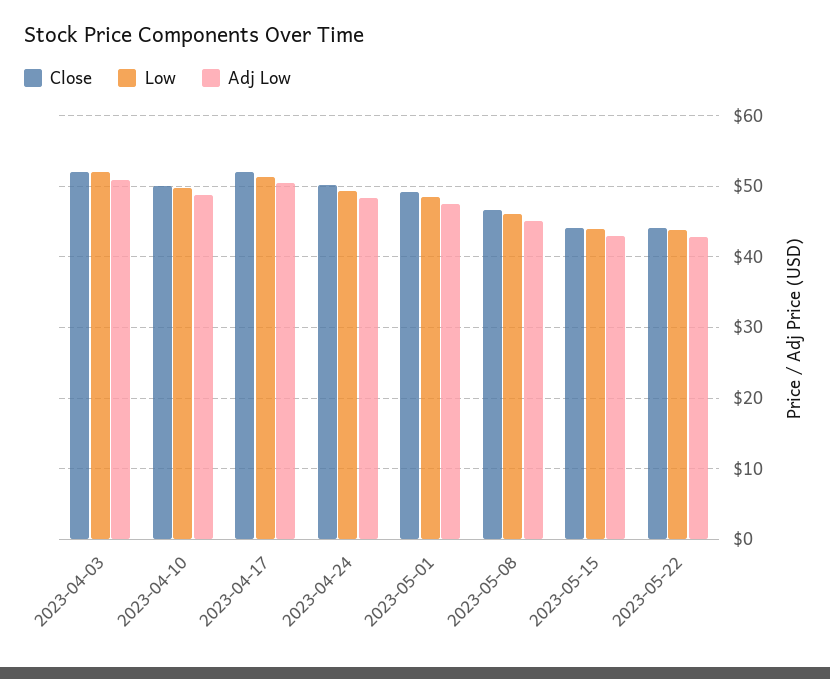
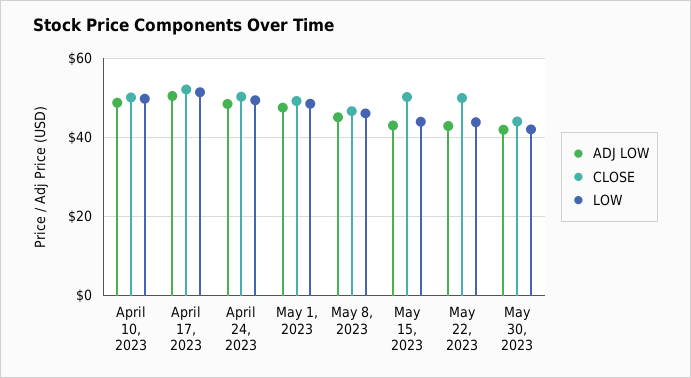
Close, 2023-04-03: 52 -> none
Low, 2023-04-03: 52 -> none
Adj Low, 2023-04-03: 51 -> none
Close, 2023-05-15: 44 -> 50
Close, 2023-05-22: 44 -> 50
Adj Low, May 30, 2023: none -> 42
Close, May 30, 2023: none -> 44
Low, May 30, 2023: none -> 42

